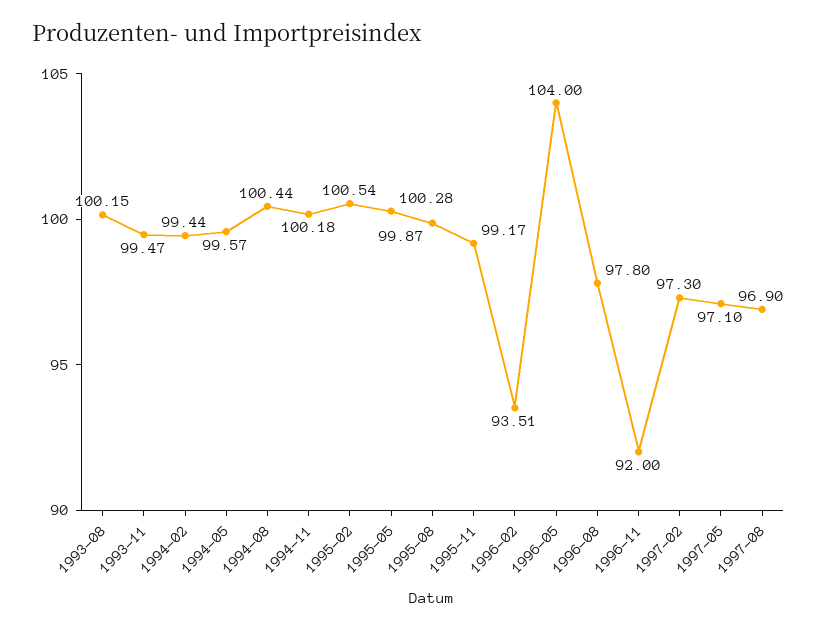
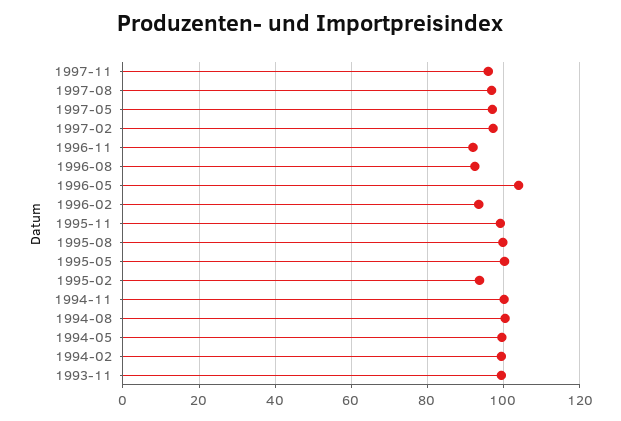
1993-08: 100.15 -> none
1995-02: 100.54 -> 94
1996-08: 97.8 -> 92
1997-11: none -> 96

